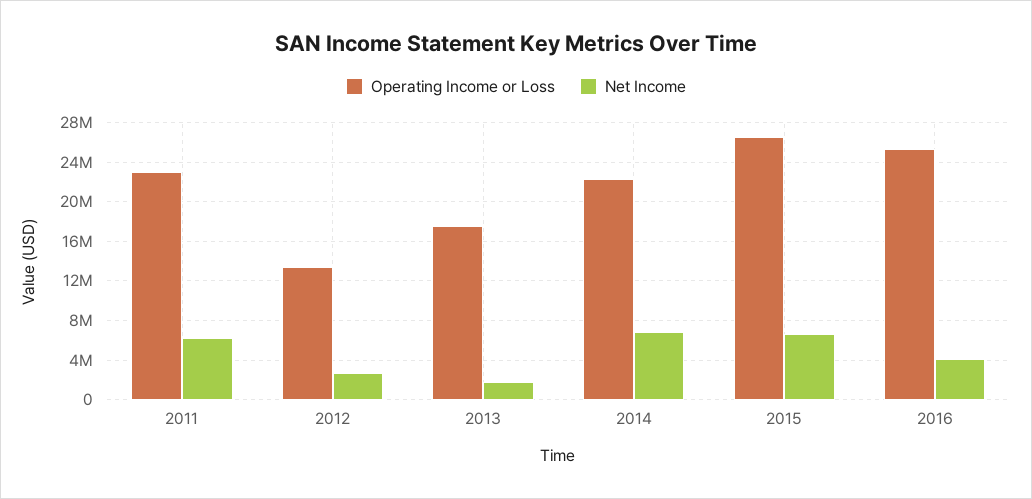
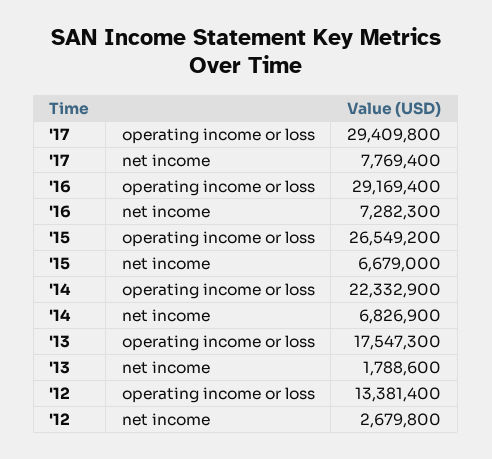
Operating Income or Loss, 2011: 23000000 -> none
Net Income, 2011: 6000000 -> none
Operating Income or Loss, 2016: 25000000 -> 29169400
Net Income, 2016: 4000000 -> 7282300
Operating Income or Loss, '17: none -> 29409800
Net Income, '17: none -> 7769400

